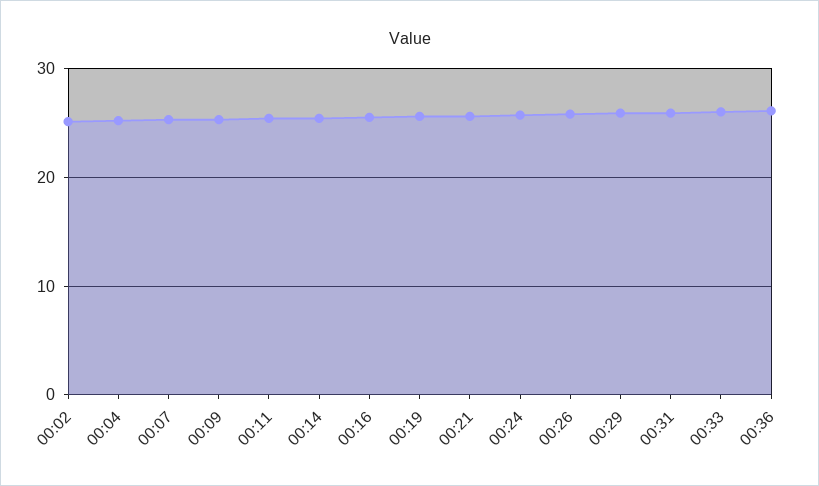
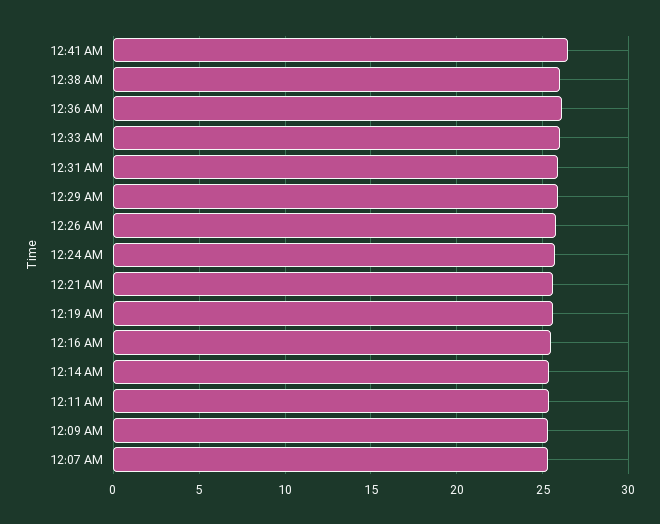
00:02: 25 -> none
00:04: 25 -> none
12:41 AM: none -> 26.5
12:38 AM: none -> 26

